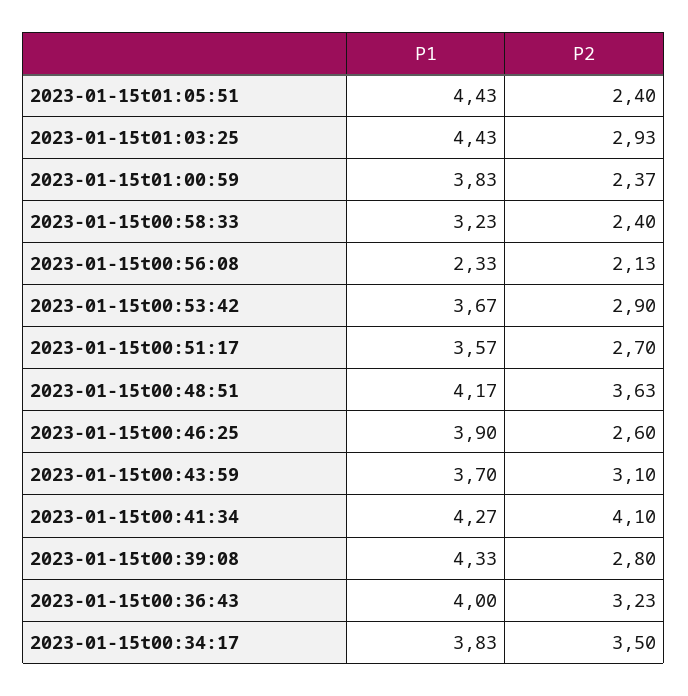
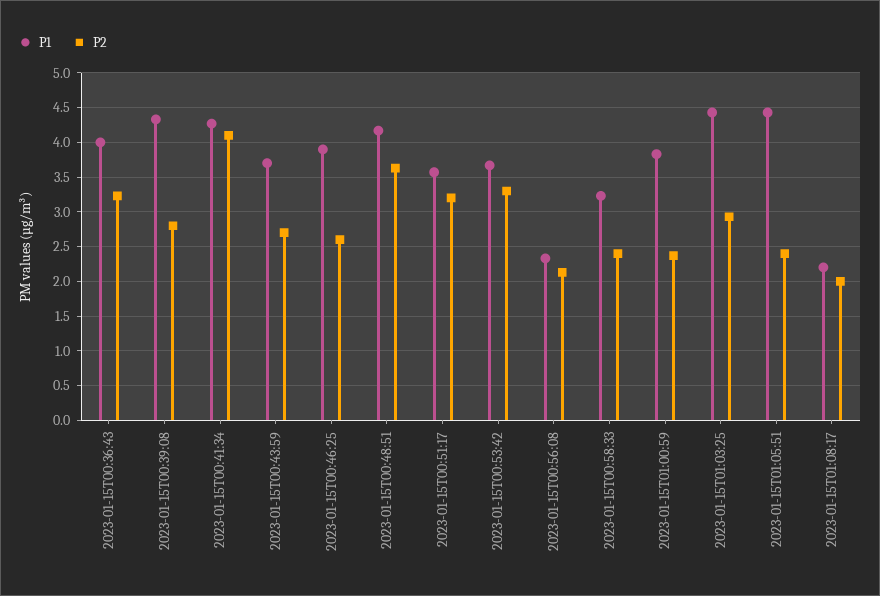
P2, 2023-01-15t00:53:42: 2.9 -> 3.3
P2, 2023-01-15t00:51:17: 2.7 -> 3.2
P2, 2023-01-15t00:43:59: 3.1 -> 2.7
P1, 2023-01-15t00:34:17: 3.83 -> none
P2, 2023-01-15t00:34:17: 3.5 -> none
P1, 2023-01-15T01:08:17: none -> 2.2
P2, 2023-01-15T01:08:17: none -> 2

